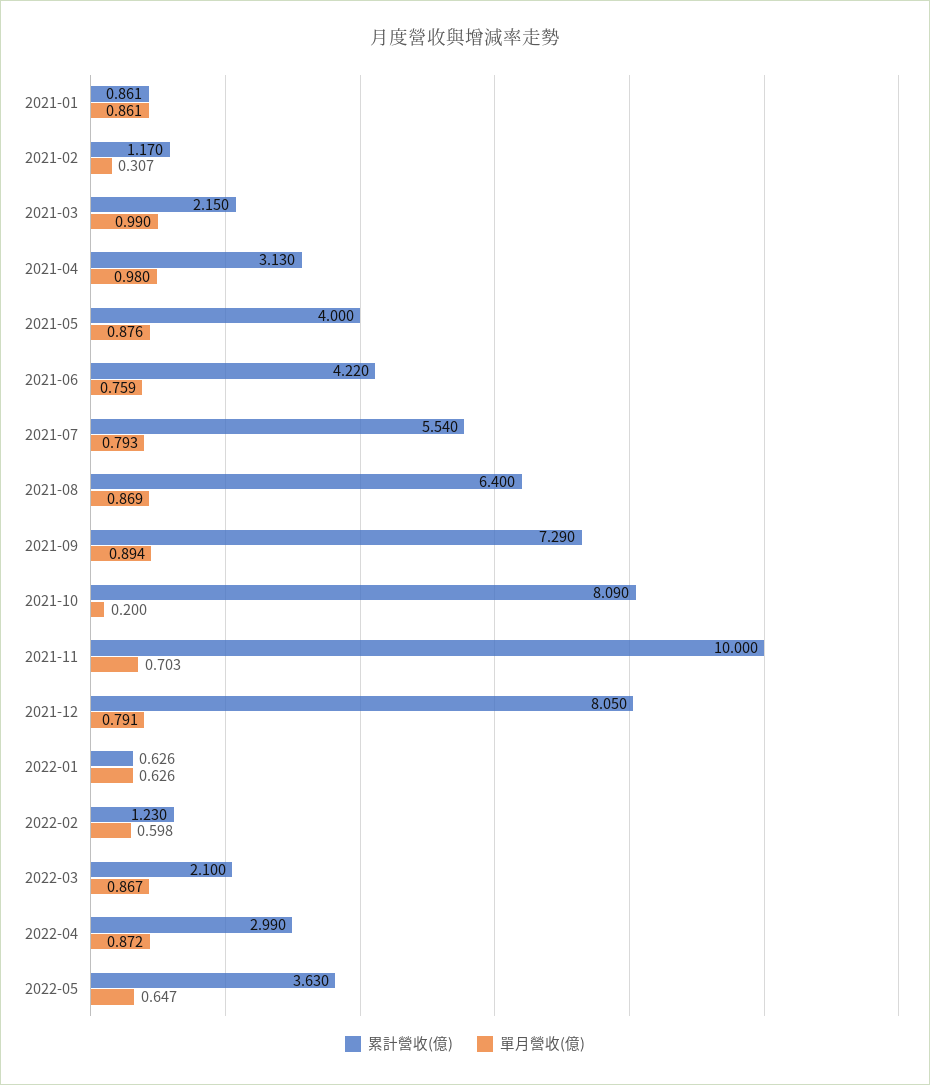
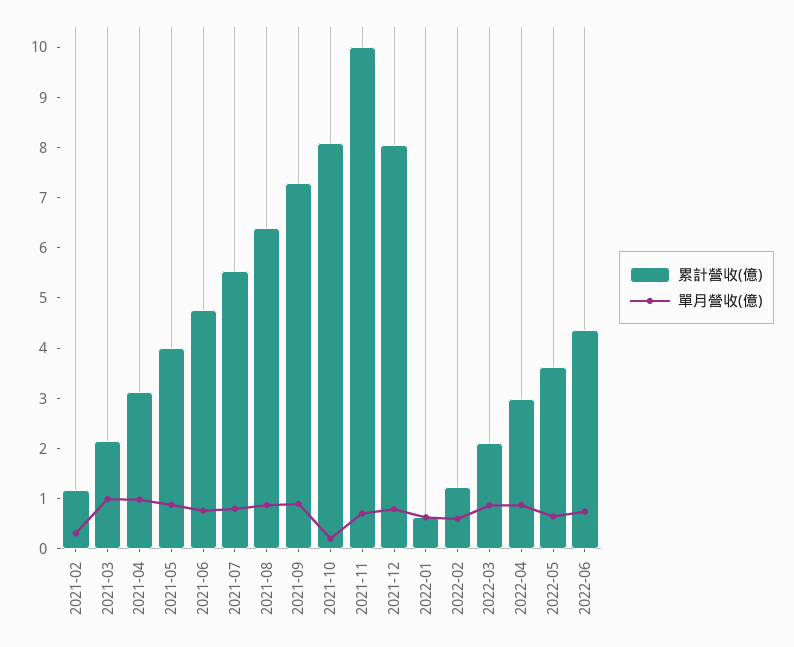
累計營收(億), 2021-01: 0.861 -> none
單月營收(億), 2021-01: 0.861 -> none
累計營收(億), 2021-06: 4.22 -> 4.8
累計營收(億), 2022-06: none -> 4.4
單月營收(億), 2022-06: none -> 0.8

